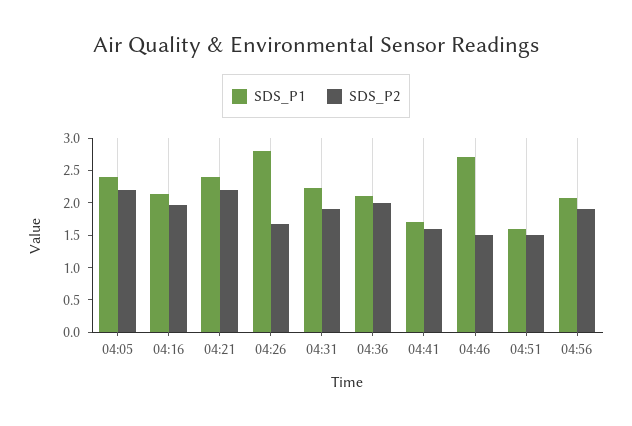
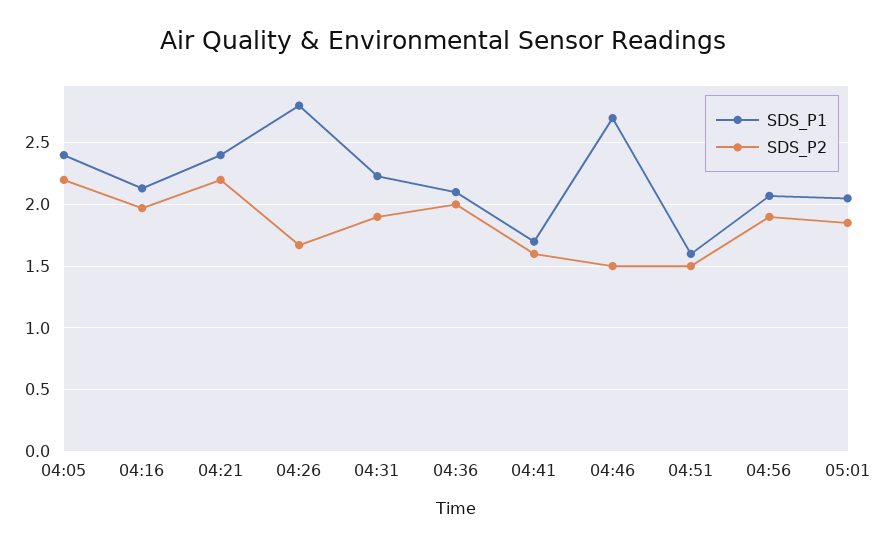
SDS_P1, 05:01: none -> 2.05
SDS_P2, 05:01: none -> 1.85

